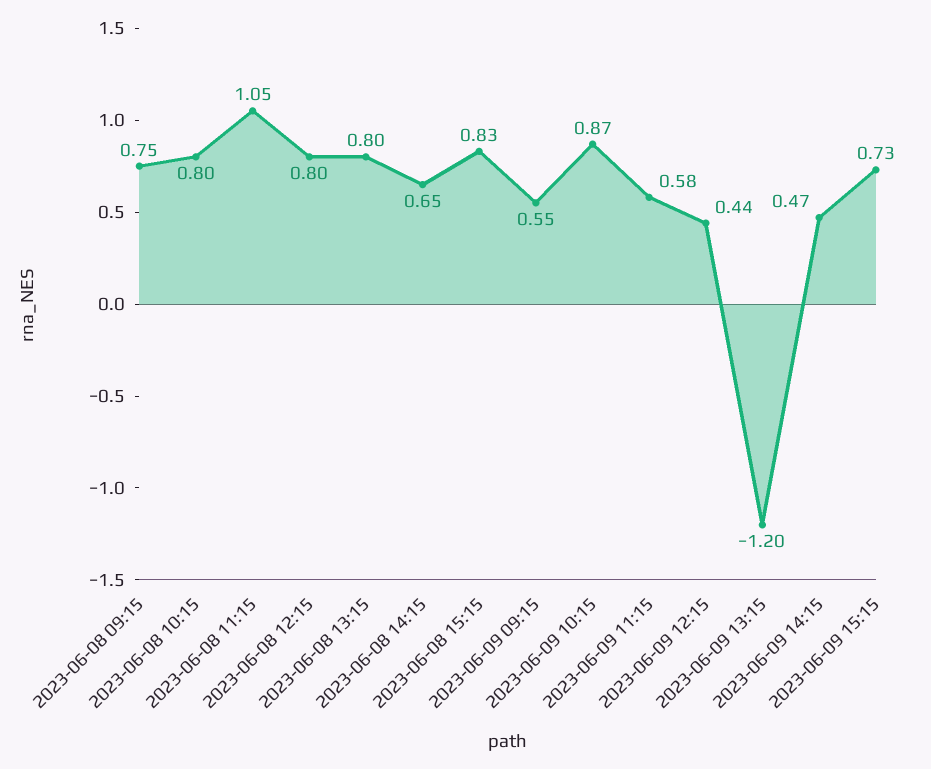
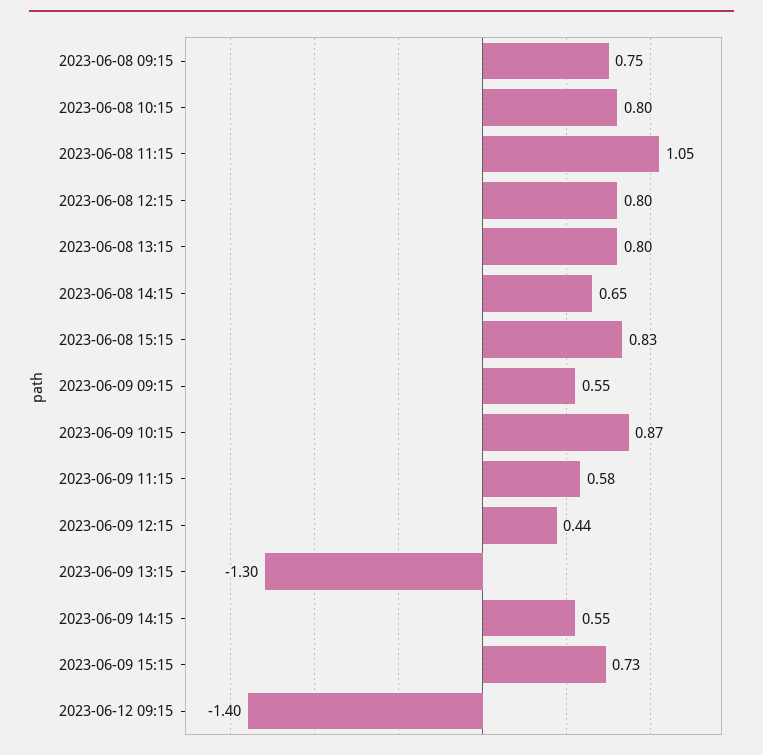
2023-06-09 13:15: -1.2 -> -1.3
2023-06-09 14:15: 0.47 -> 0.55
2023-06-12 09:15: none -> -1.4

